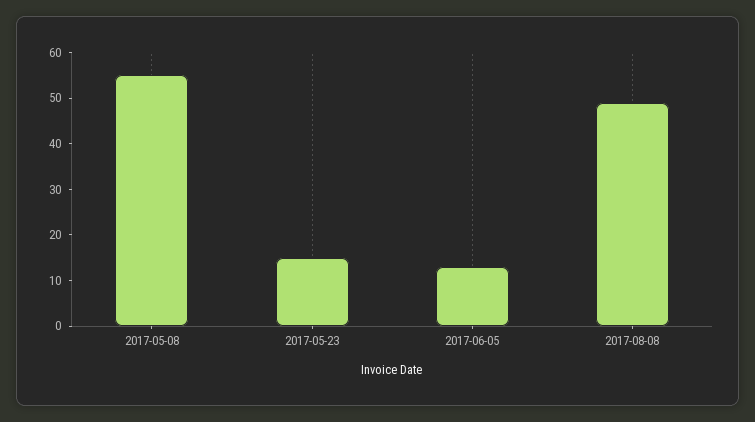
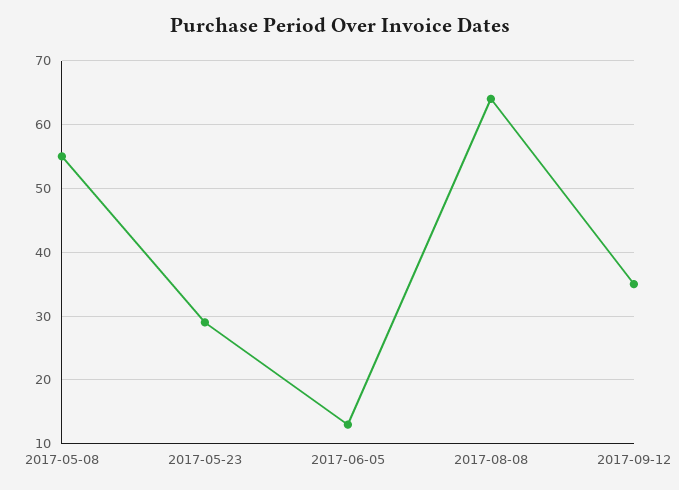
2017-05-23: 15 -> 29
2017-08-08: 50 -> 64
2017-09-12: none -> 35

